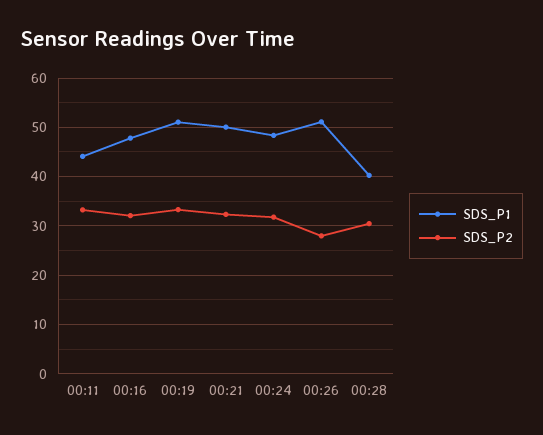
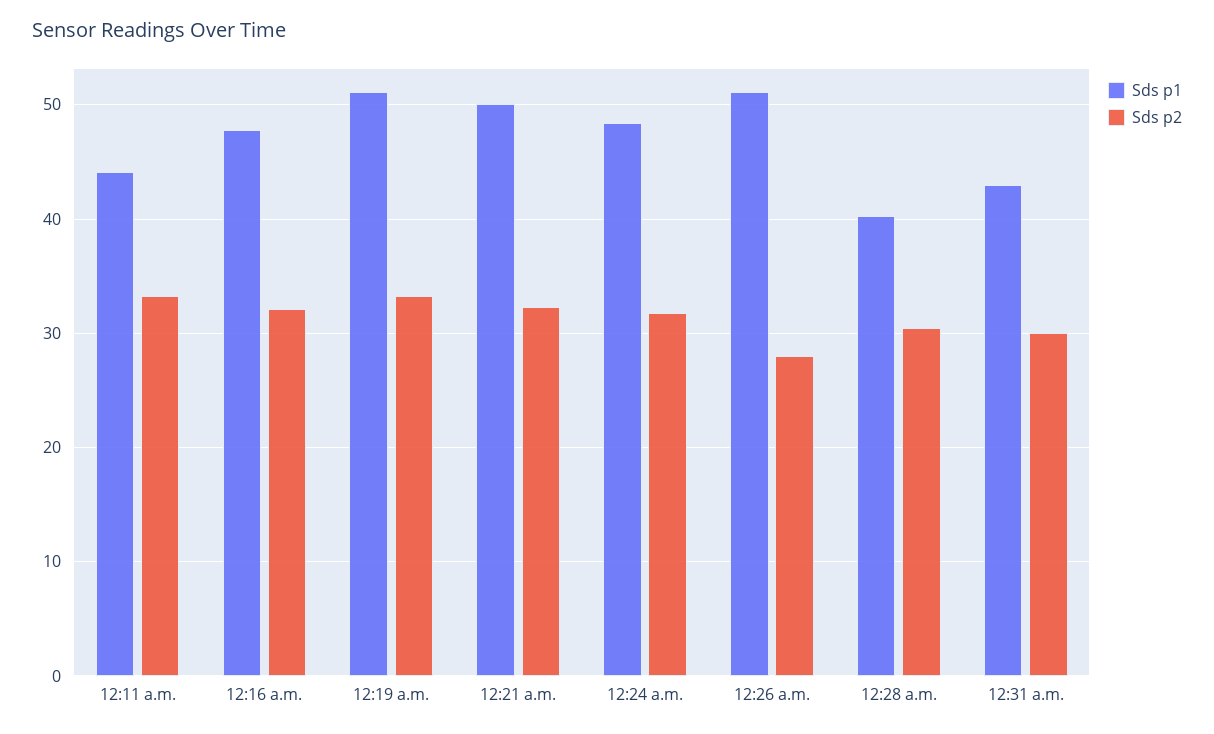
SDS_P1, 12:31 a.m.: none -> 43
SDS_P2, 12:31 a.m.: none -> 30

